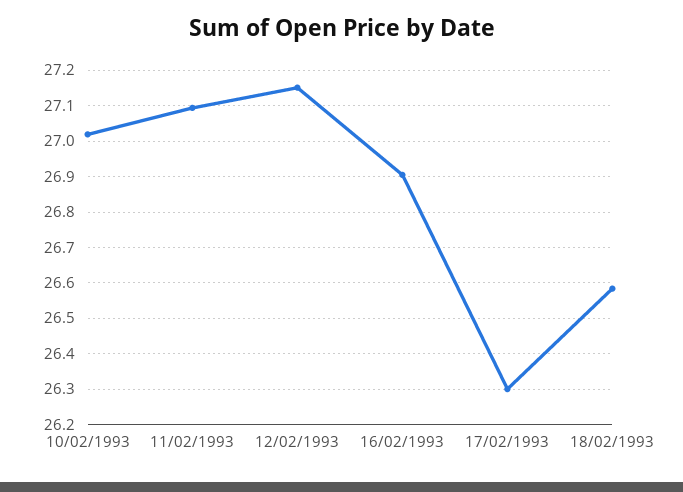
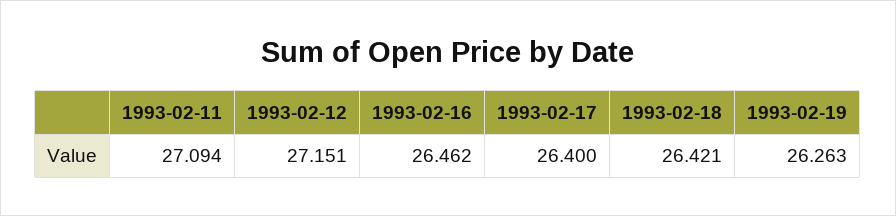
10/02/1993: 27.02 -> none
16/02/1993: 26.9 -> 26.462
17/02/1993: 26.3 -> 26.4
18/02/1993: 26.58 -> 26.421
1993-02-19: none -> 26.263

